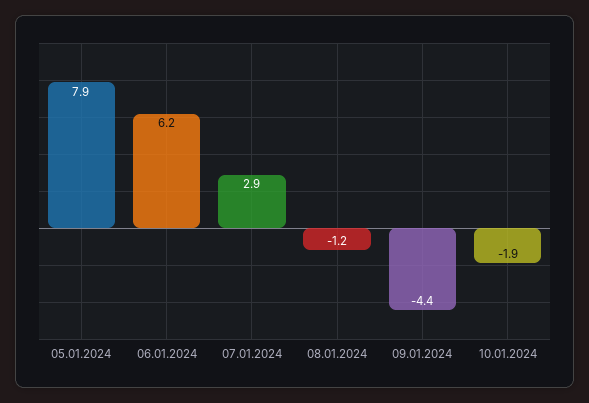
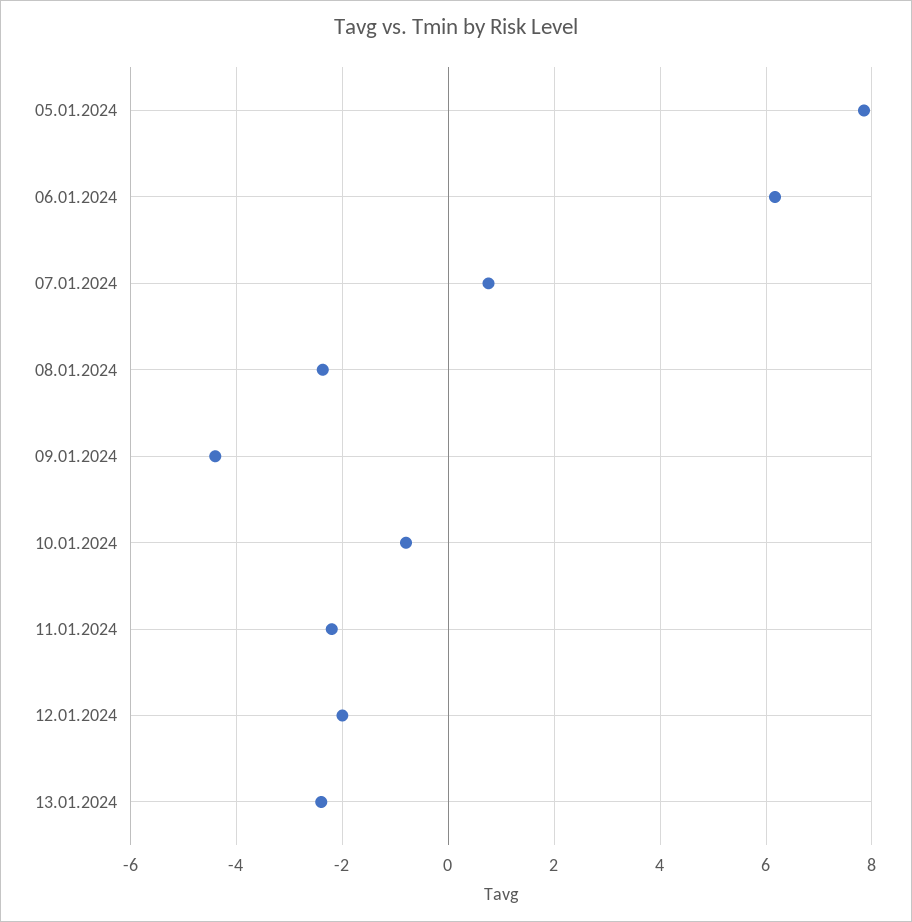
07.01.2024: 2.9 -> 0.8
08.01.2024: -1.2 -> -2.4
10.01.2024: -1.9 -> -0.8
11.01.2024: none -> -2.2
12.01.2024: none -> -2
13.01.2024: none -> -2.4

